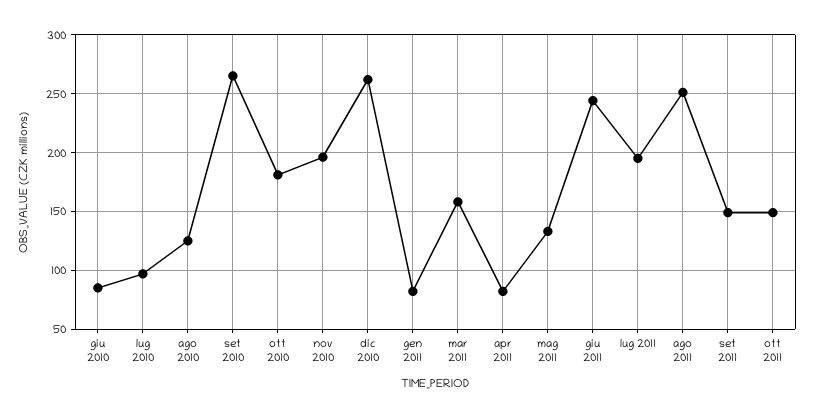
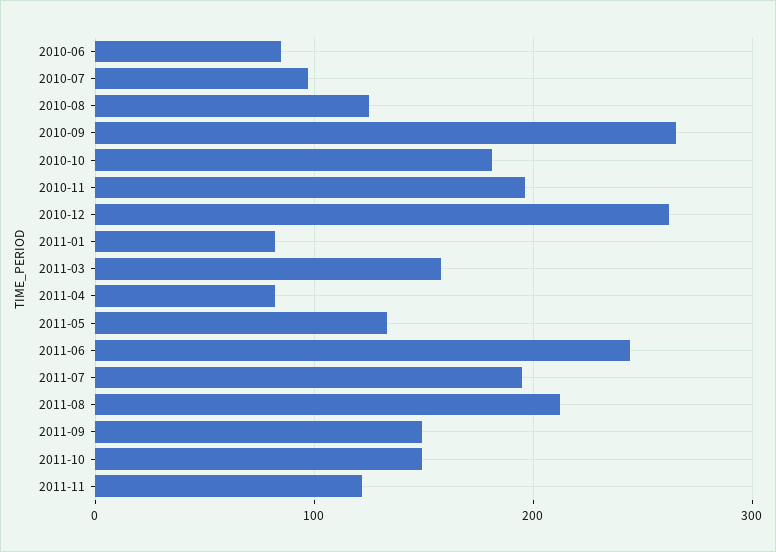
ago 2011: 250 -> 210
2011-11: none -> 120

